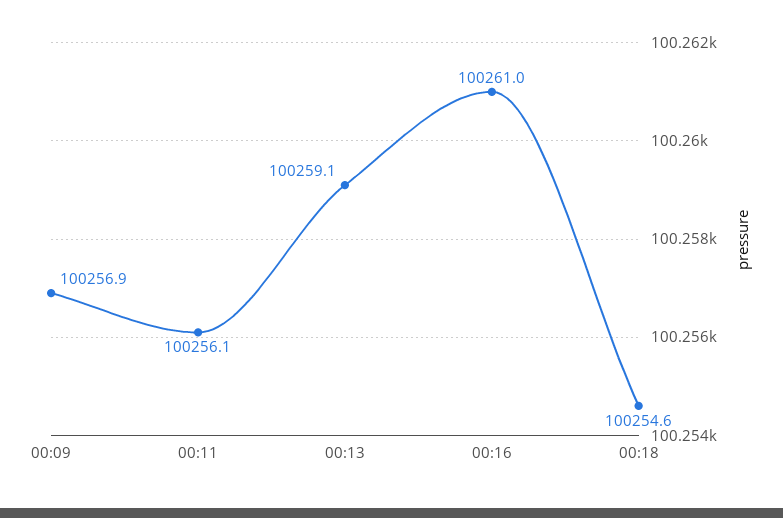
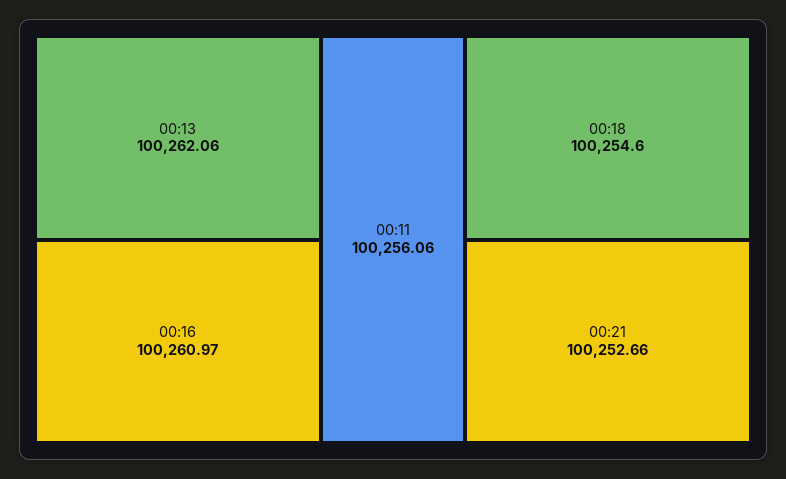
00:09: 100256.9 -> none
00:13: 100259.1 -> 100262.06
00:21: none -> 100252.66

